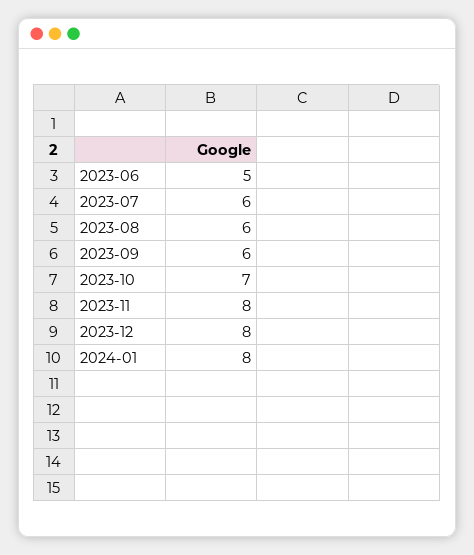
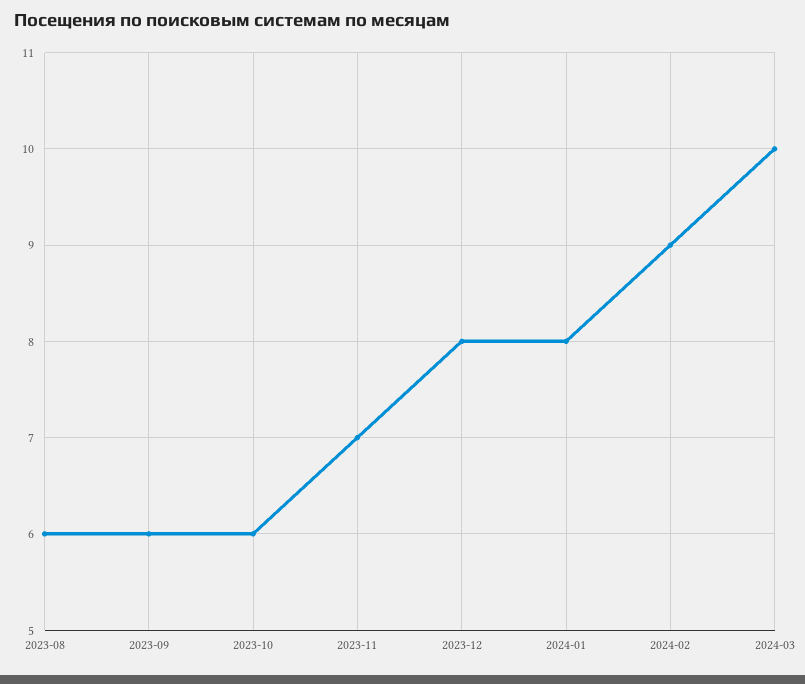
2023-06: 5 -> none
2023-07: 6 -> none
2023-10: 7 -> 6
2023-11: 8 -> 7
2024-02: none -> 9
2024-03: none -> 10

